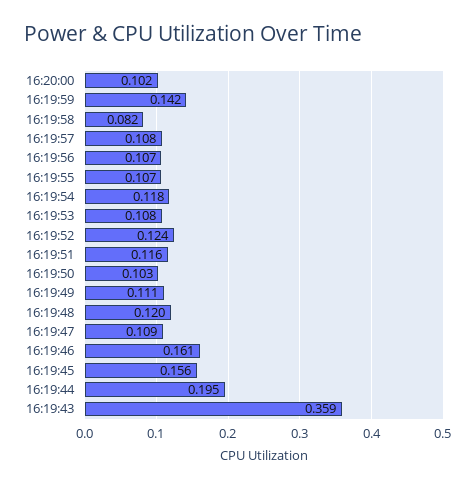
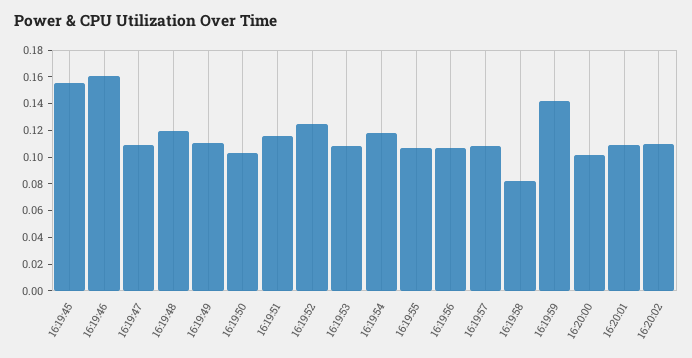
16:19:44: 0.195 -> none
16:19:43: 0.359 -> none
16:20:01: none -> 0.11
16:20:02: none -> 0.11

